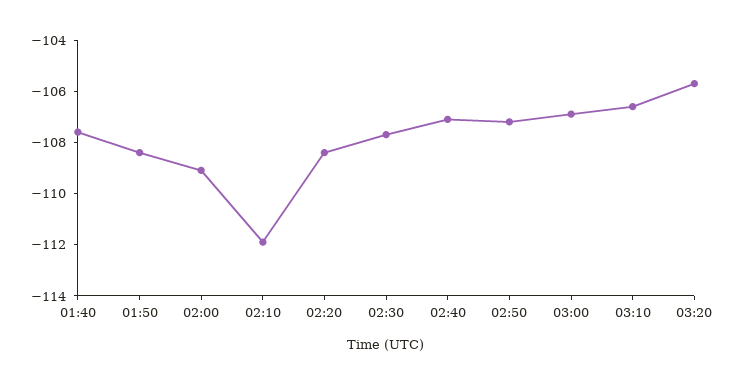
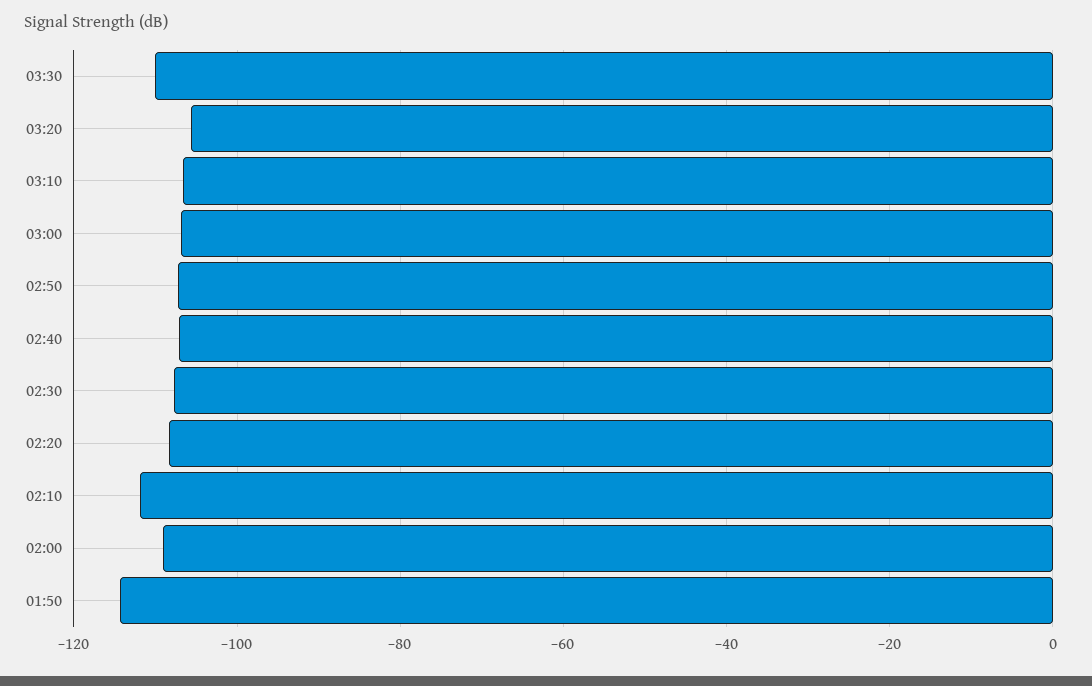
01:40: -107.5 -> none
01:50: -108.5 -> -114
03:30: none -> -110

